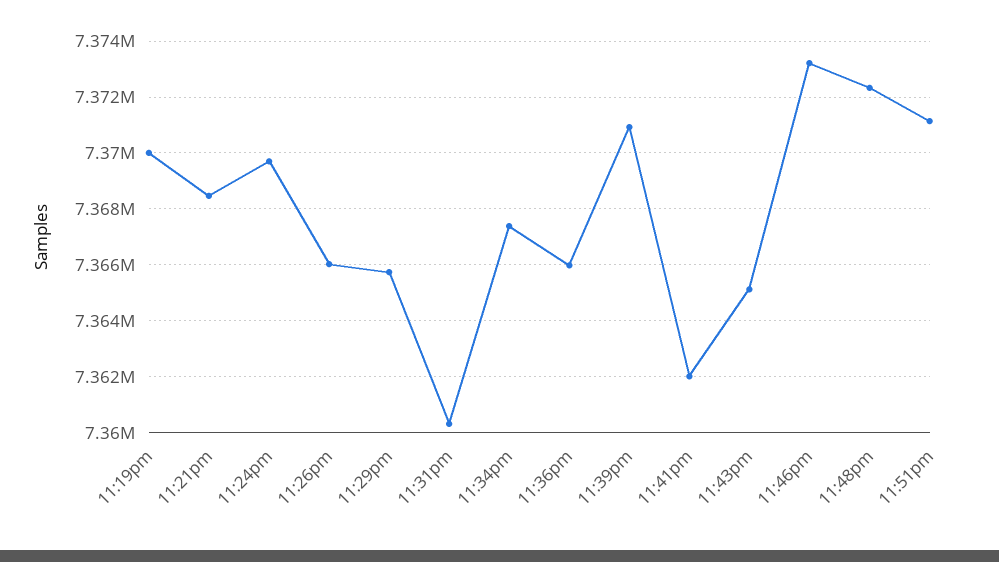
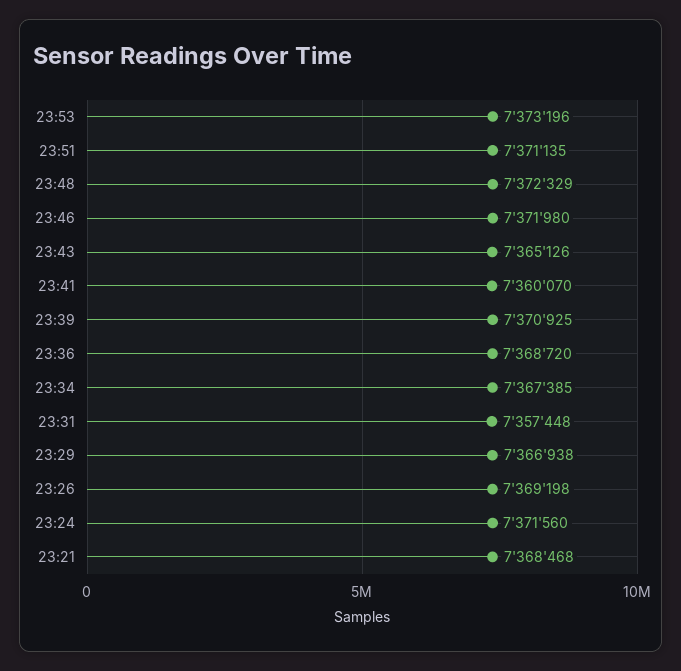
11:19pm: 7370000 -> none
11:24pm: 7369750 -> 7371560
11:26pm: 7366000 -> 7369198
11:29pm: 7365750 -> 7366938
11:31pm: 7360250 -> 7357448
11:36pm: 7366000 -> 7368720
11:41pm: 7362000 -> 7360070
11:46pm: 7373250 -> 7371980
23:53: none -> 7373196

